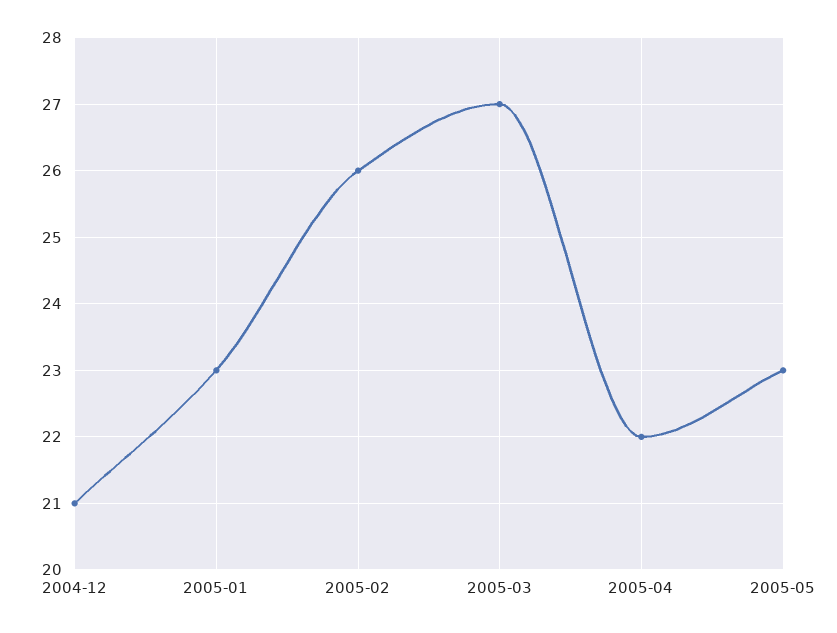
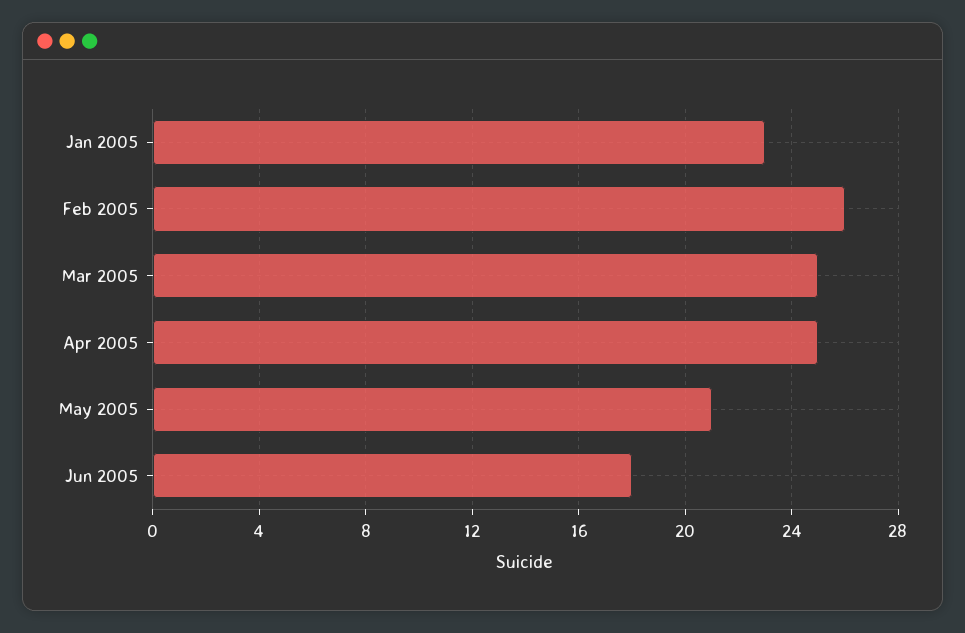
2004-12: 21 -> none
2005-03: 27 -> 25
2005-04: 22 -> 25
2005-05: 23 -> 21
Jun 2005: none -> 18

